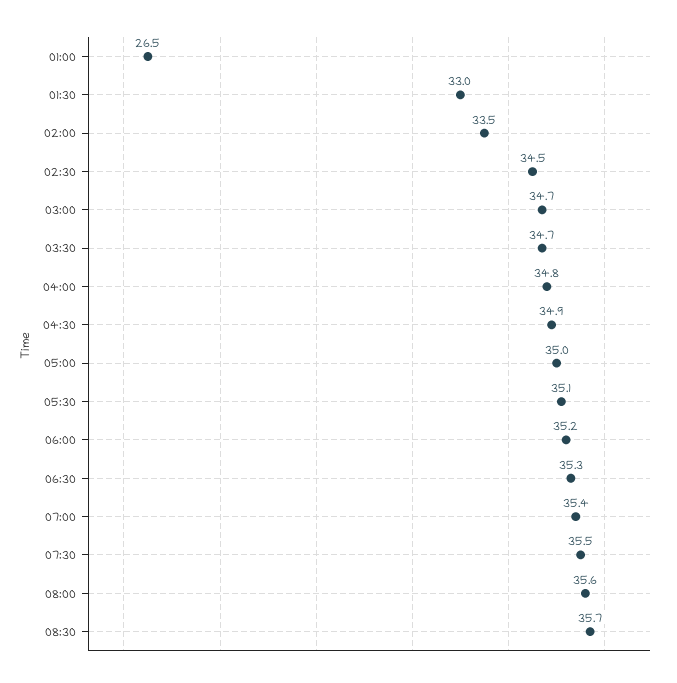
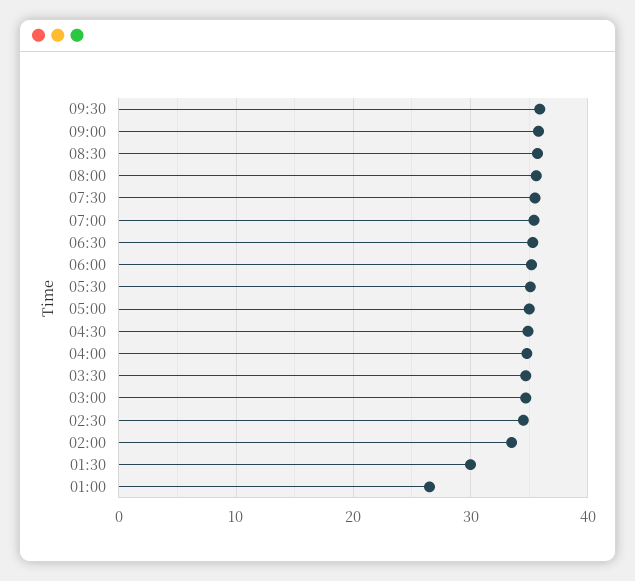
01:30: 33 -> 30
09:30: none -> 36
09:00: none -> 36

